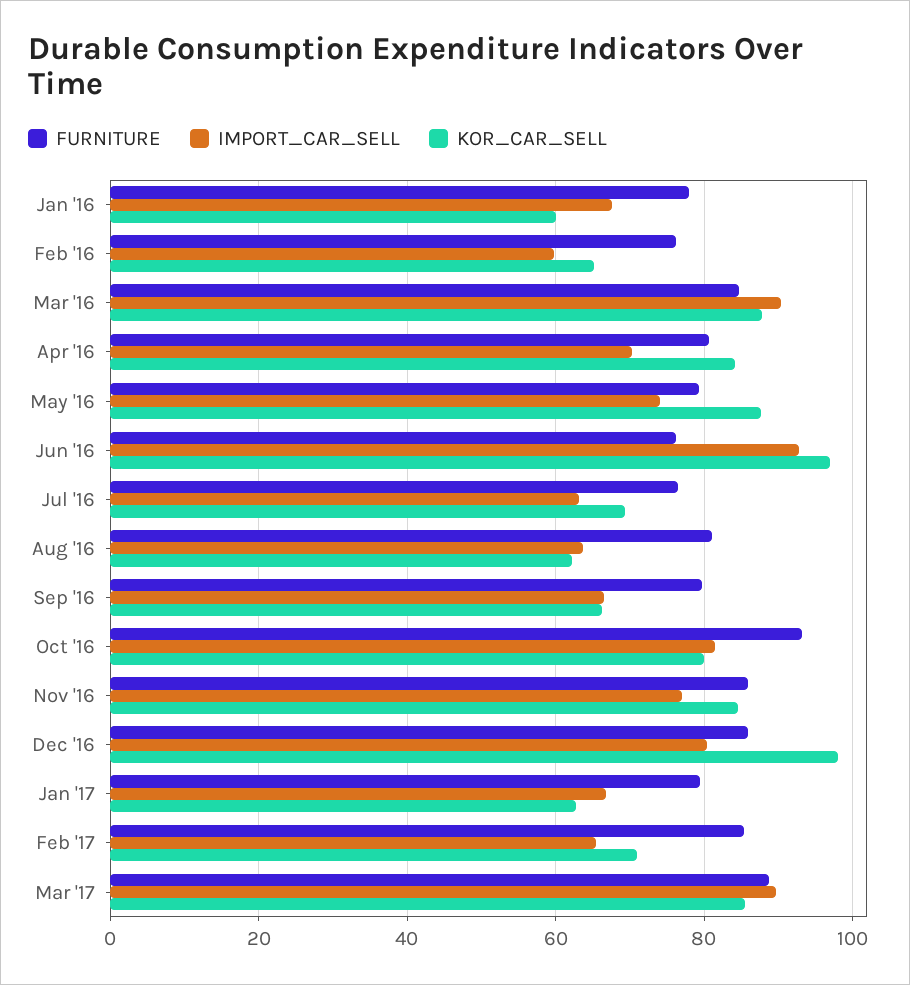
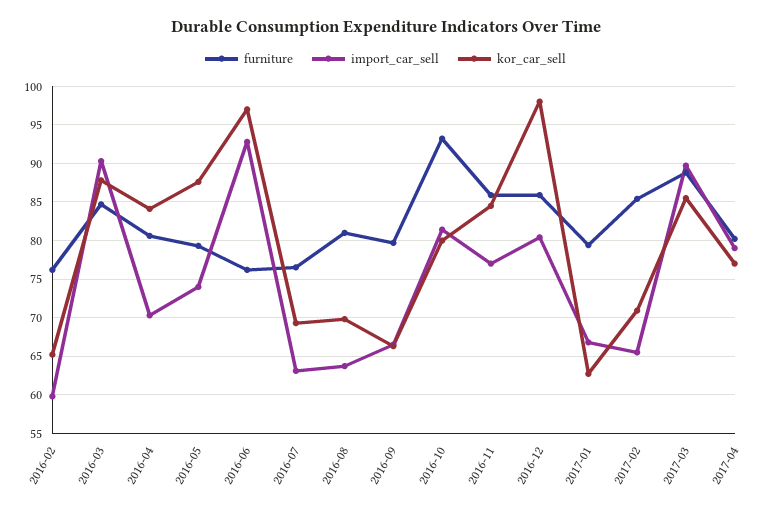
FURNITURE, Jan '16: 78 -> none
IMPORT_CAR_SELL, Jan '16: 68 -> none
KOR_CAR_SELL, Jan '16: 60 -> none
KOR_CAR_SELL, Aug '16: 62 -> 70
FURNITURE, 2017-04: none -> 80
IMPORT_CAR_SELL, 2017-04: none -> 79
KOR_CAR_SELL, 2017-04: none -> 77

